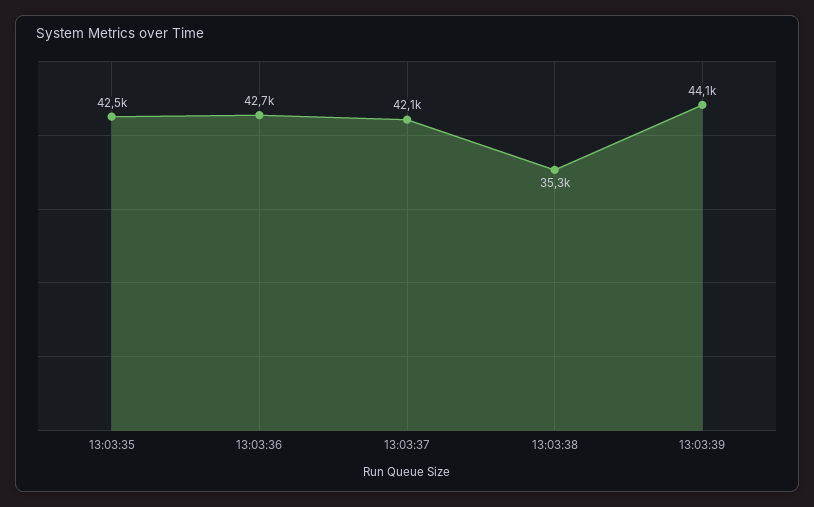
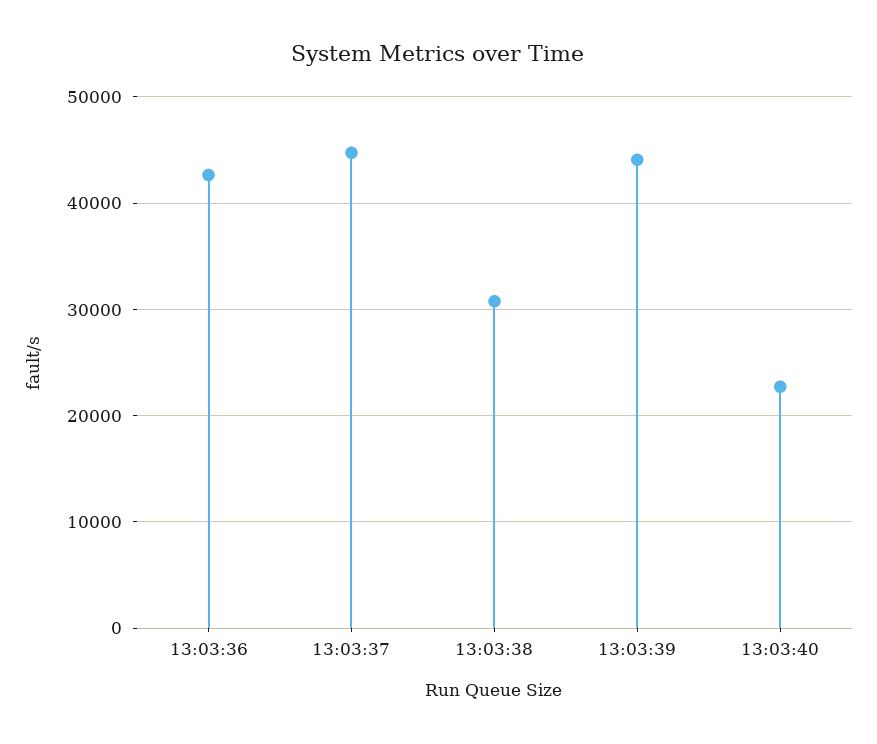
13:03:35: 42500 -> none
13:03:37: 42100 -> 45000
13:03:38: 35300 -> 31000
13:03:40: none -> 23000

